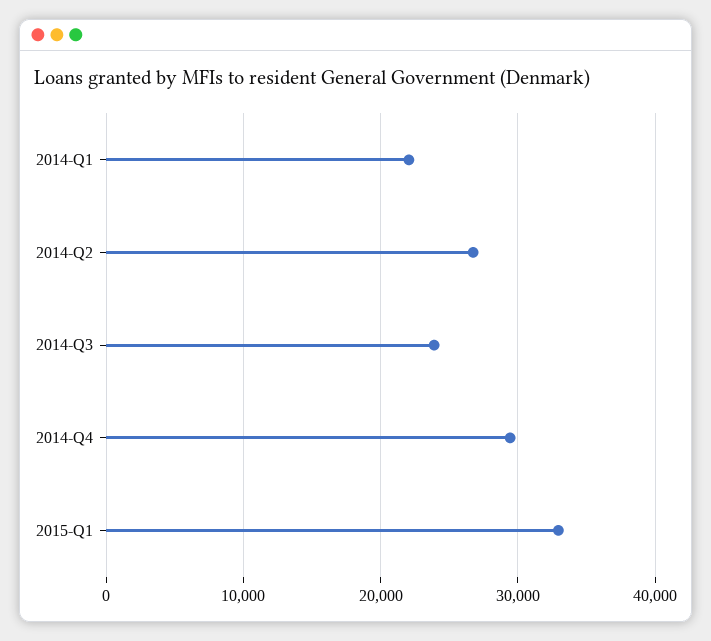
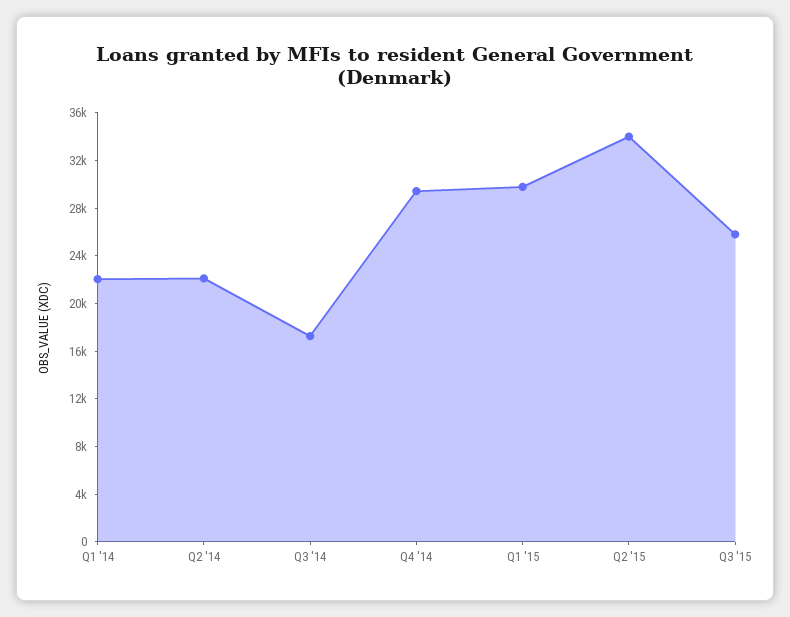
2014-Q2: 27000 -> 22000
2014-Q3: 24000 -> 17000
2015-Q1: 33000 -> 30000
Q2 '15: none -> 34000
Q3 '15: none -> 26000

